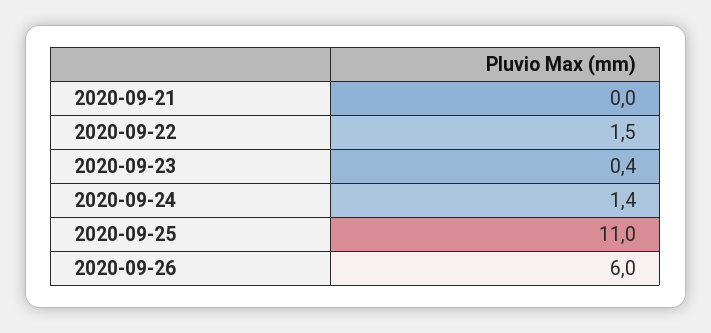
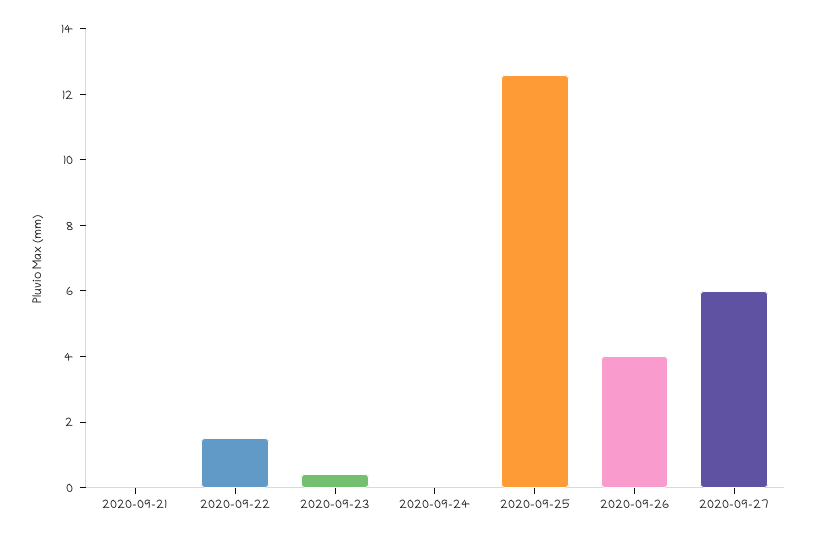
2020-09-24: 1.4 -> 0
2020-09-25: 11 -> 12.5
2020-09-26: 6 -> 4
2020-09-27: none -> 6

